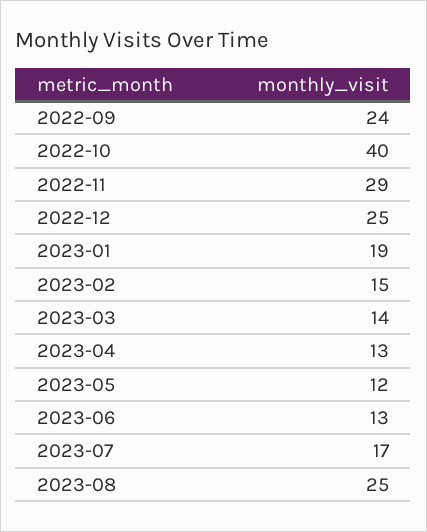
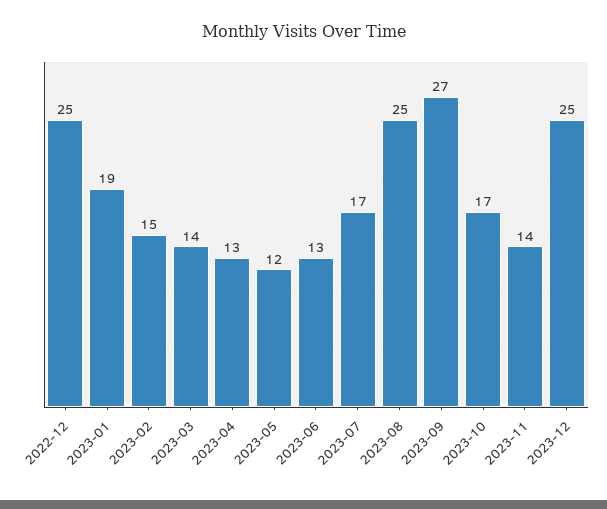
2022-09: 24 -> none
2022-10: 40 -> none
2022-11: 29 -> none
2023-09: none -> 27
2023-10: none -> 17
2023-11: none -> 14
2023-12: none -> 25

